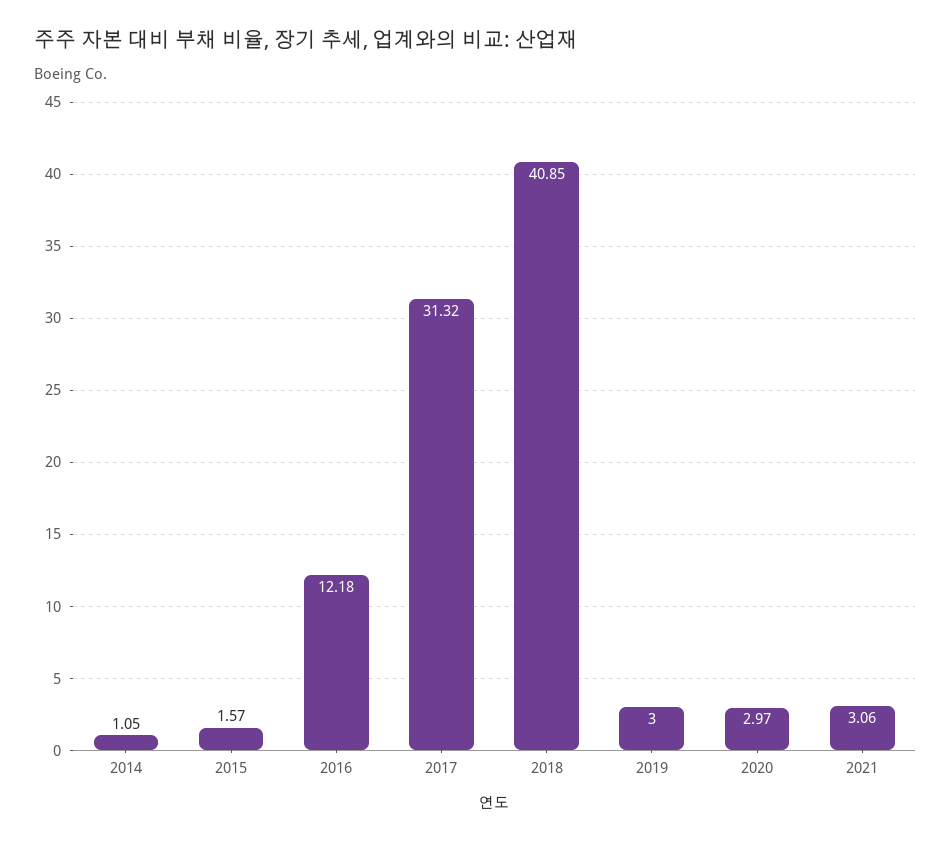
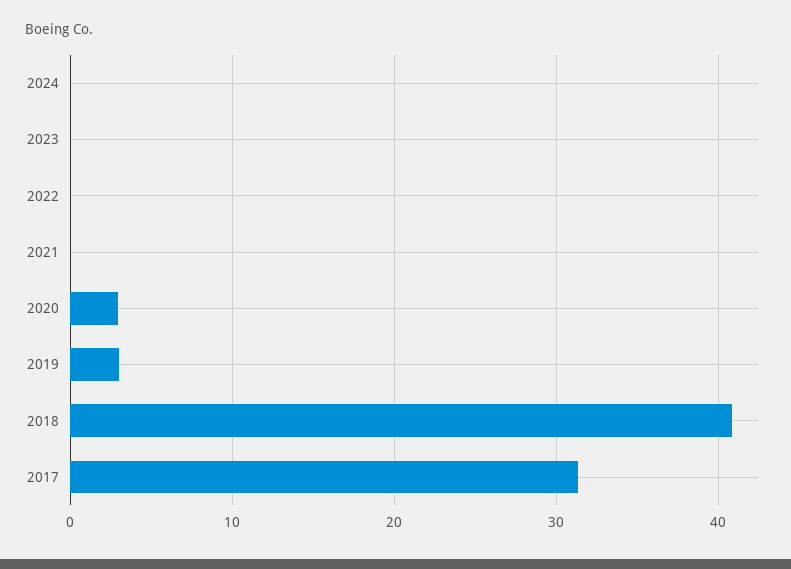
2014: 1.05 -> none
2015: 1.57 -> none
2016: 12.18 -> none
2021: 3.06 -> 0
2024: none -> 0
2023: none -> 0
2022: none -> 0

